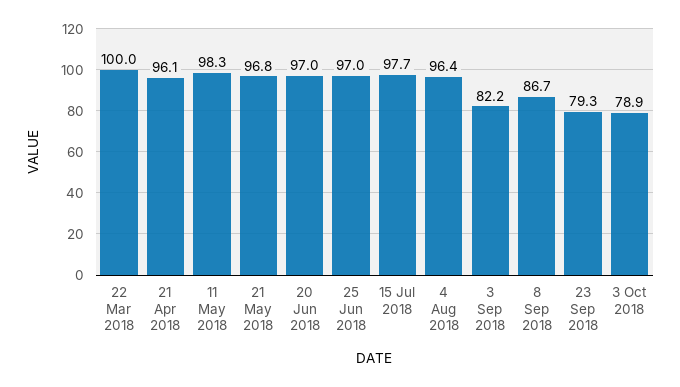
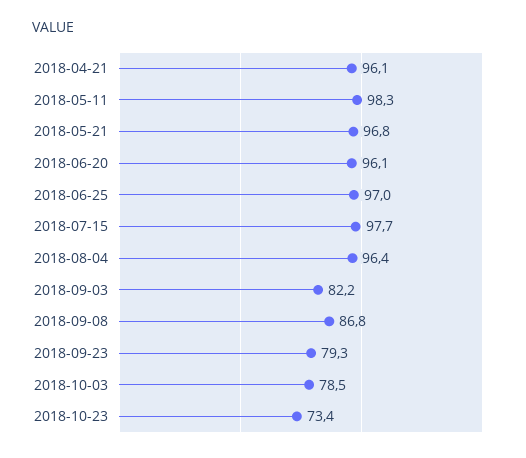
22 Mar 2018: 100 -> none
20 Jun 2018: 97 -> 96.1
8 Sep 2018: 86.7 -> 86.8
3 Oct 2018: 78.9 -> 78.5
2018-10-23: none -> 73.4

